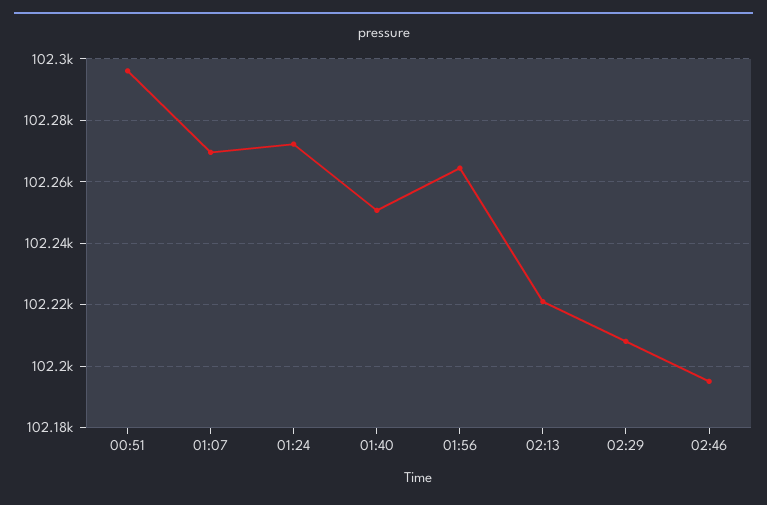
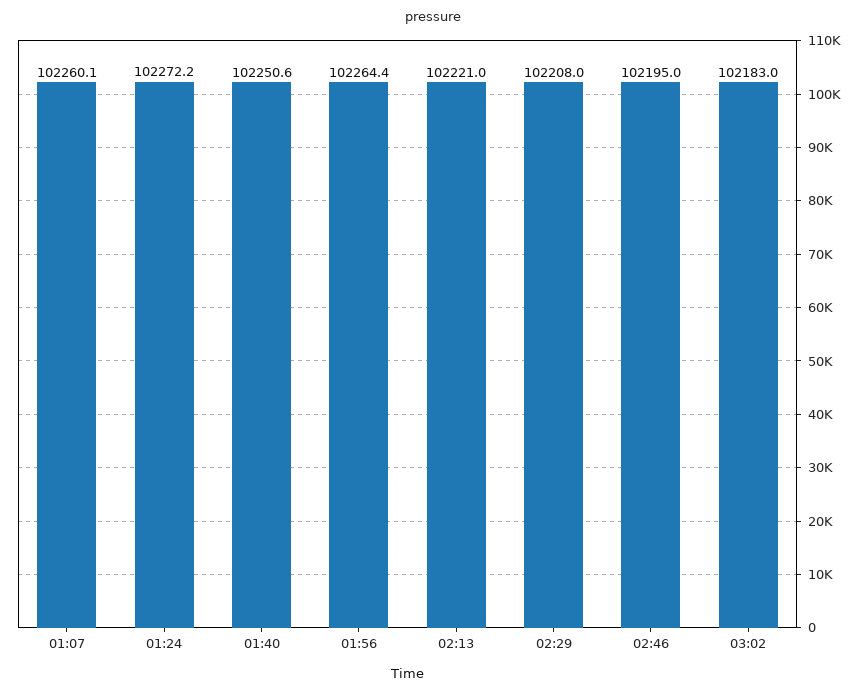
00:51: 102296 -> none
01:07: 102270 -> 102260.1
03:02: none -> 102183

